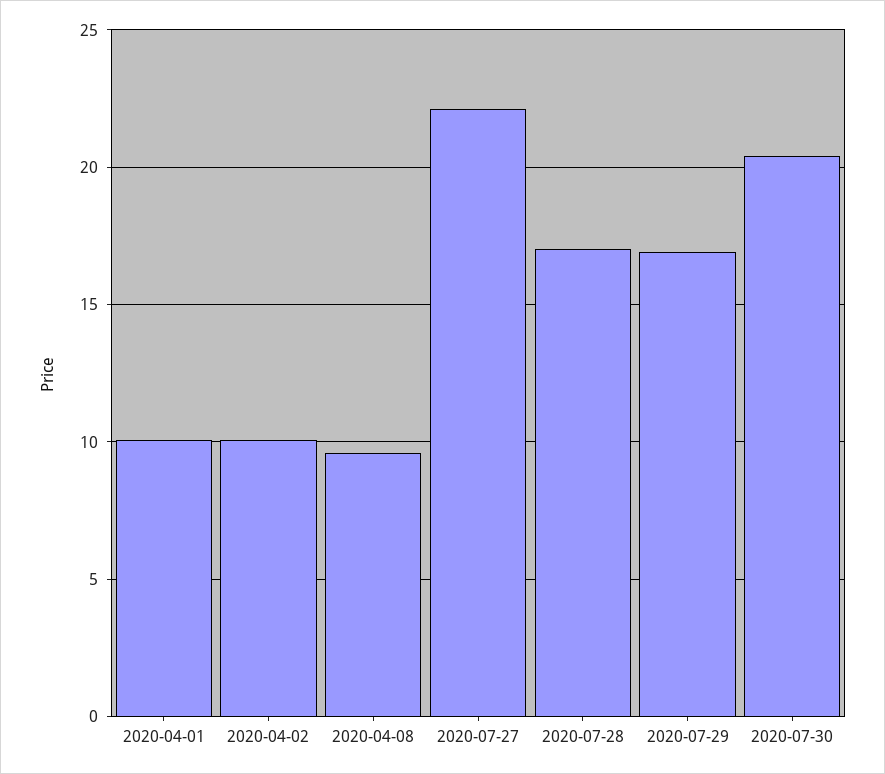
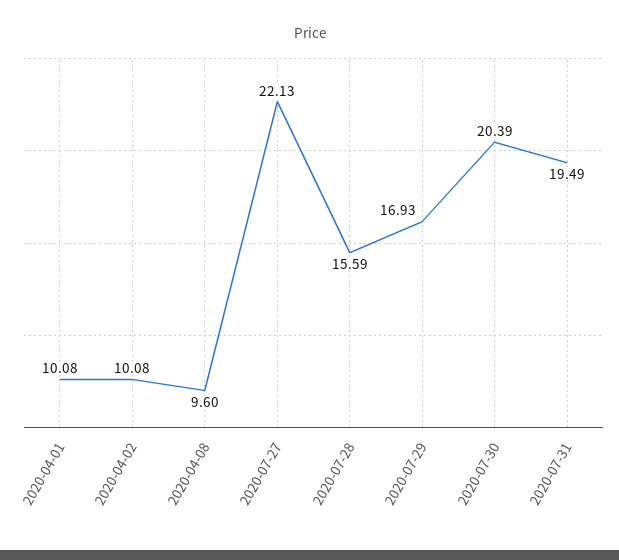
2020-07-28: 17 -> 15.59
2020-07-31: none -> 19.49

